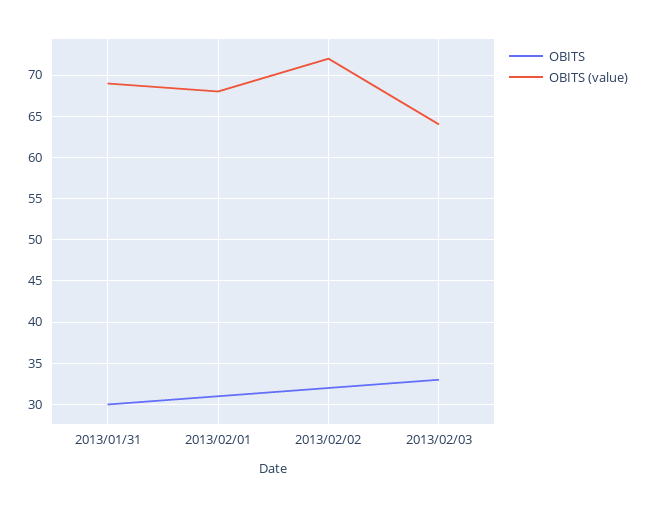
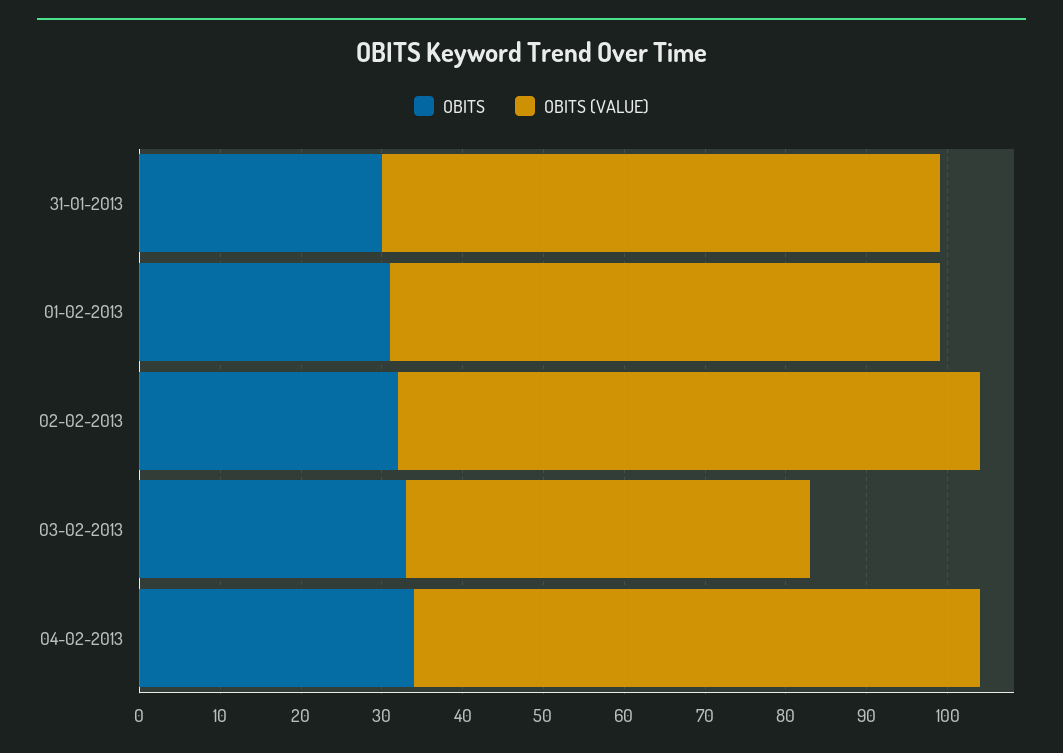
OBITS (value), 2013/02/03: 64 -> 50
OBITS, 04-02-2013: none -> 34
OBITS (value), 04-02-2013: none -> 70

